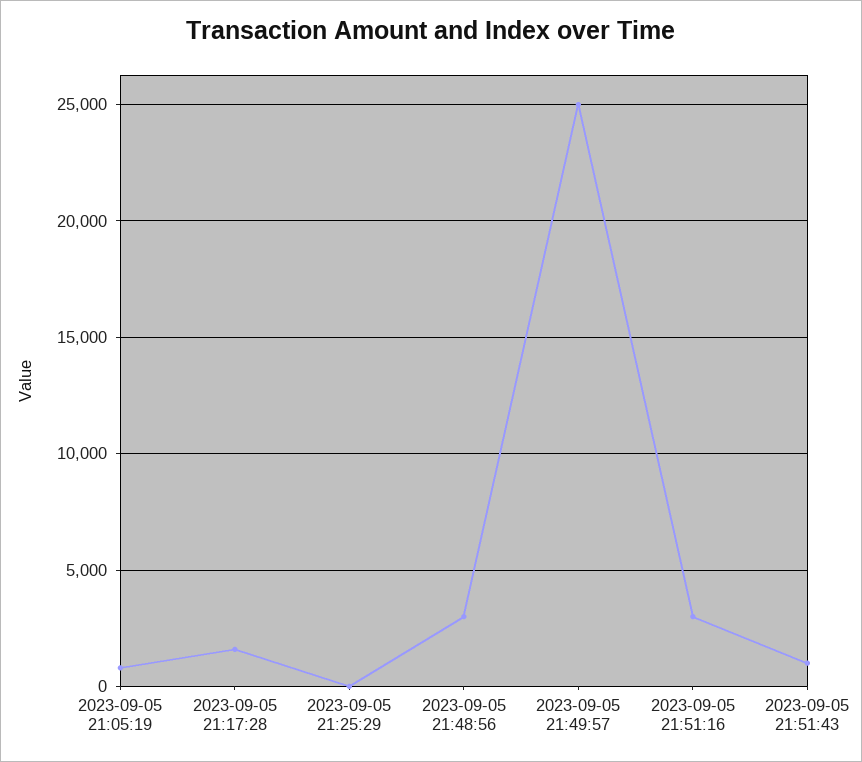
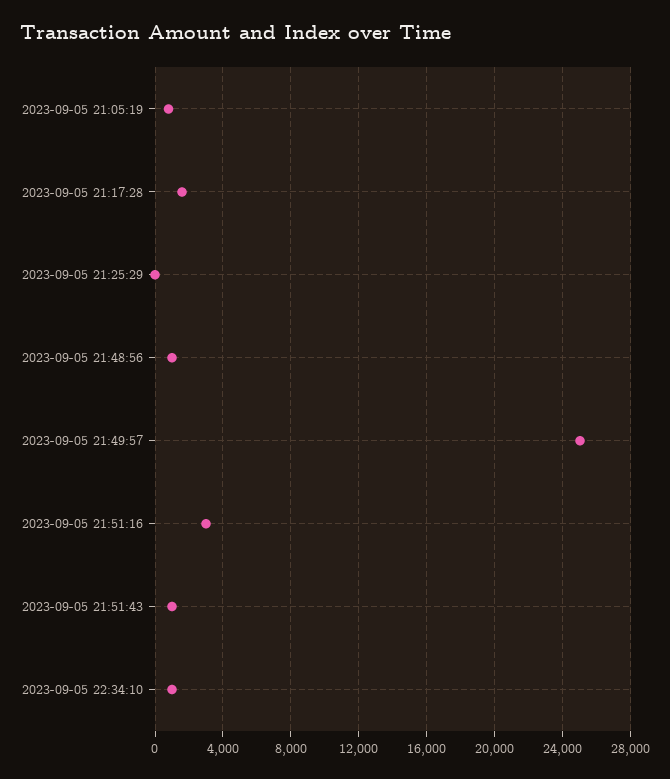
2023-09-05 21:48:56: 3000 -> 1000
2023-09-05 22:34:10: none -> 1000

